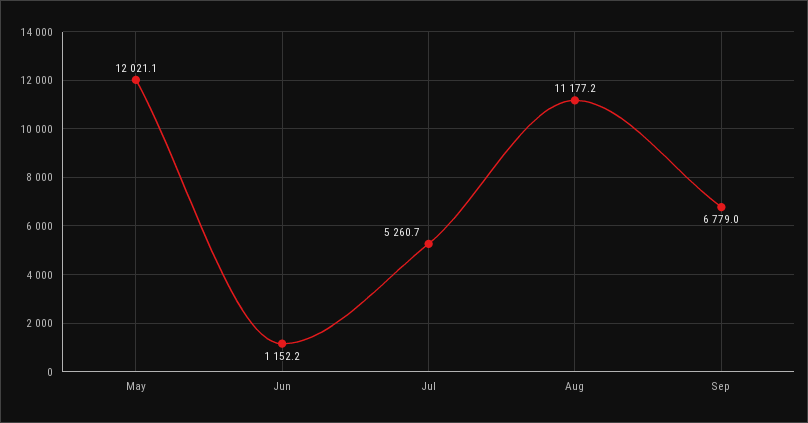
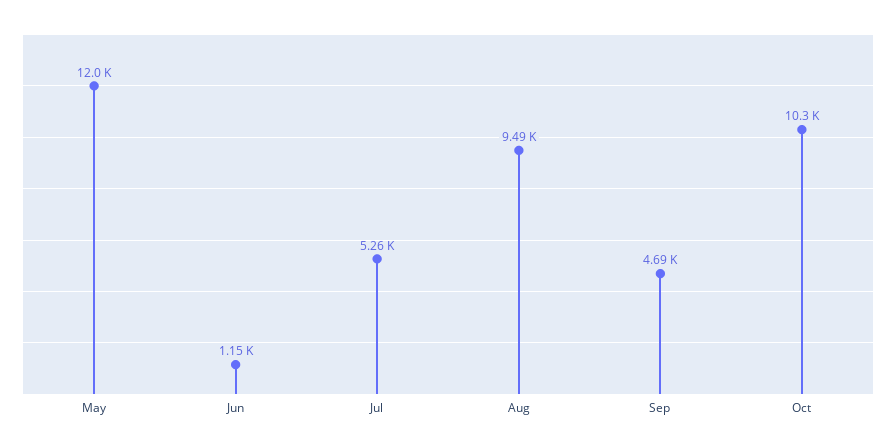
Aug: 11177.2 -> 9490
Sep: 6779 -> 4690
Oct: none -> 10300

